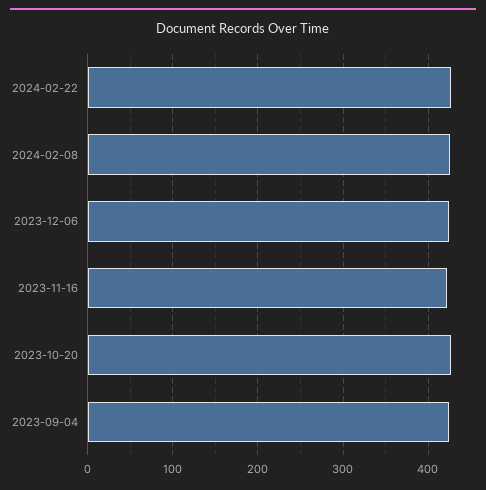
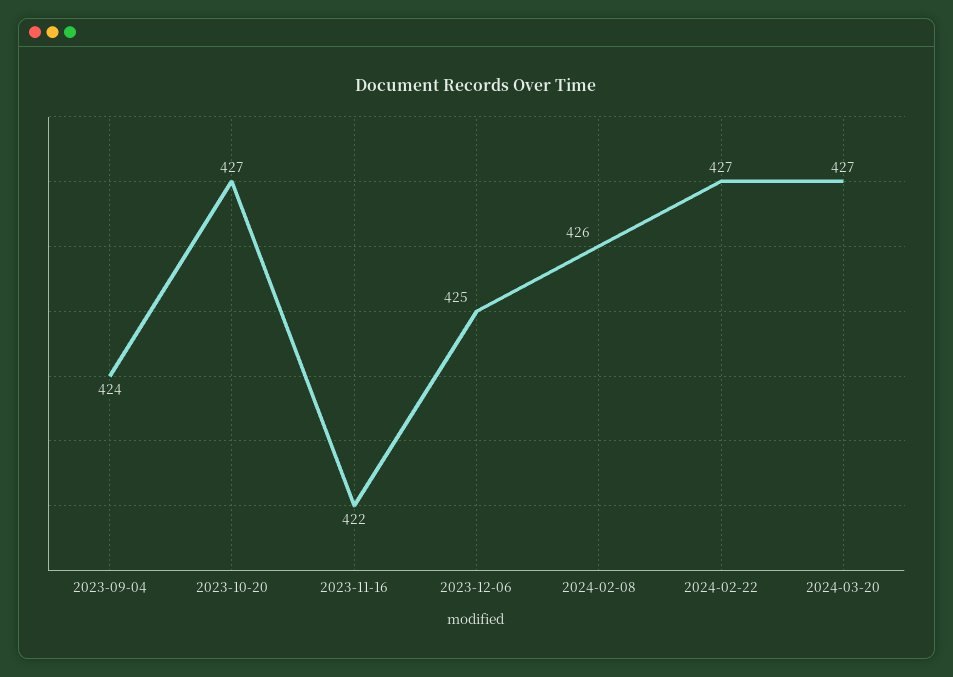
2024-03-20: none -> 427

